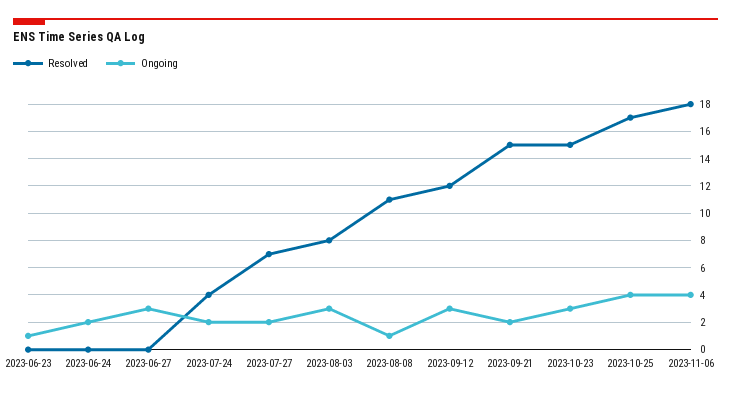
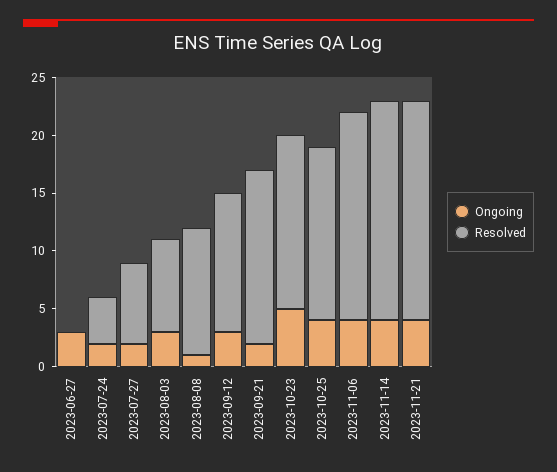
Resolved, 2023-06-23: 0 -> none
Ongoing, 2023-06-23: 1 -> none
Resolved, 2023-06-24: 0 -> none
Ongoing, 2023-06-24: 2 -> none
Ongoing, 2023-10-23: 3 -> 5
Resolved, 2023-10-25: 17 -> 15
Ongoing, 2023-11-14: none -> 4
Resolved, 2023-11-14: none -> 19
Ongoing, 2023-11-21: none -> 4
Resolved, 2023-11-21: none -> 19

